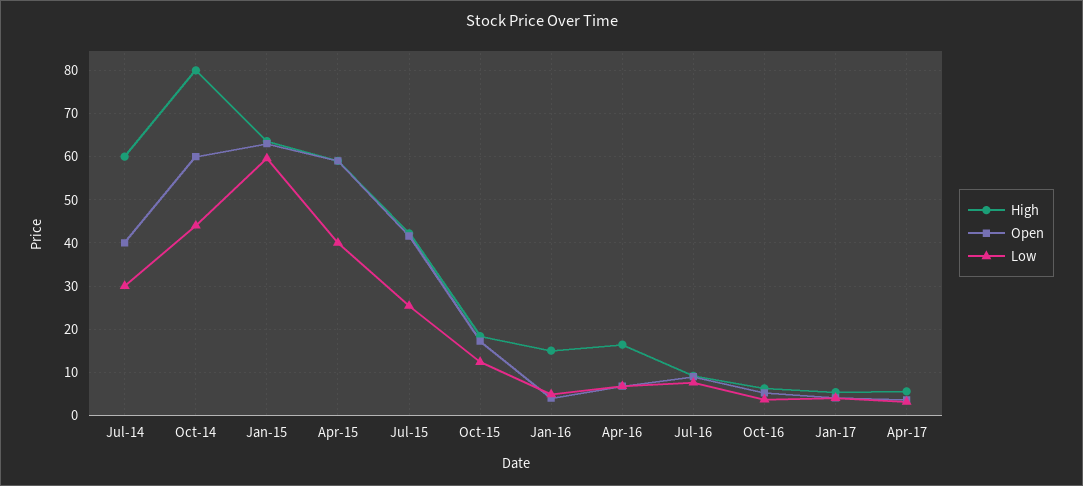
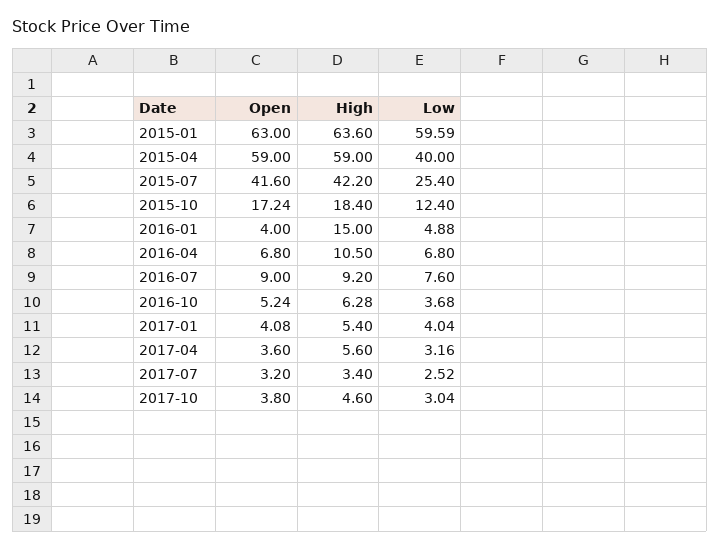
High, Jul-14: 60 -> none
Open, Jul-14: 40 -> none
Low, Jul-14: 30 -> none
High, Oct-14: 80 -> none
Open, Oct-14: 60 -> none
Low, Oct-14: 44 -> none
High, Apr-16: 16 -> 10.5
Open, 2017-07: none -> 3.2
High, 2017-07: none -> 3.4
Low, 2017-07: none -> 2.52
Open, 2017-10: none -> 3.8
High, 2017-10: none -> 4.6
Low, 2017-10: none -> 3.04

